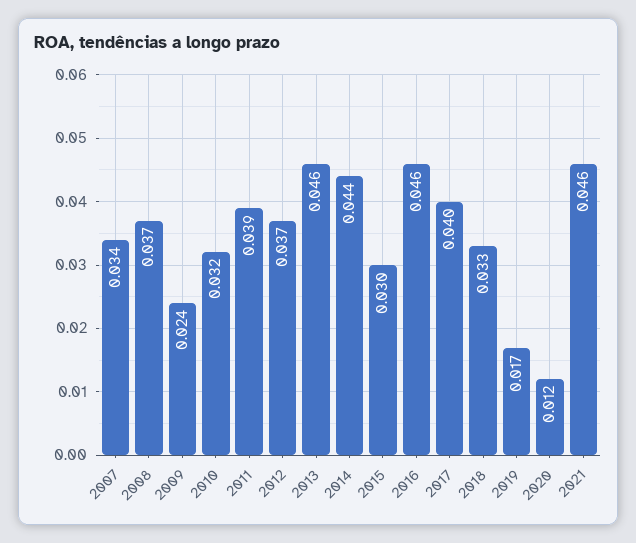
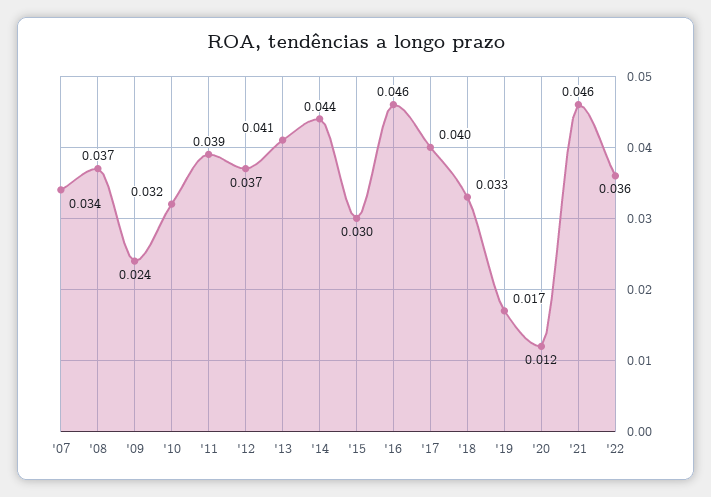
2013: 0.046 -> 0.041
'22: none -> 0.036

